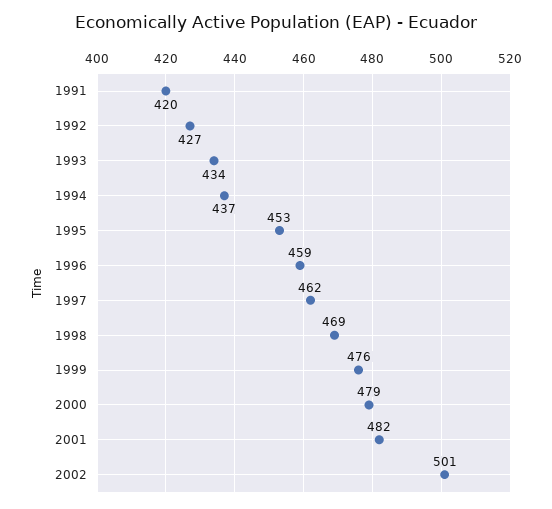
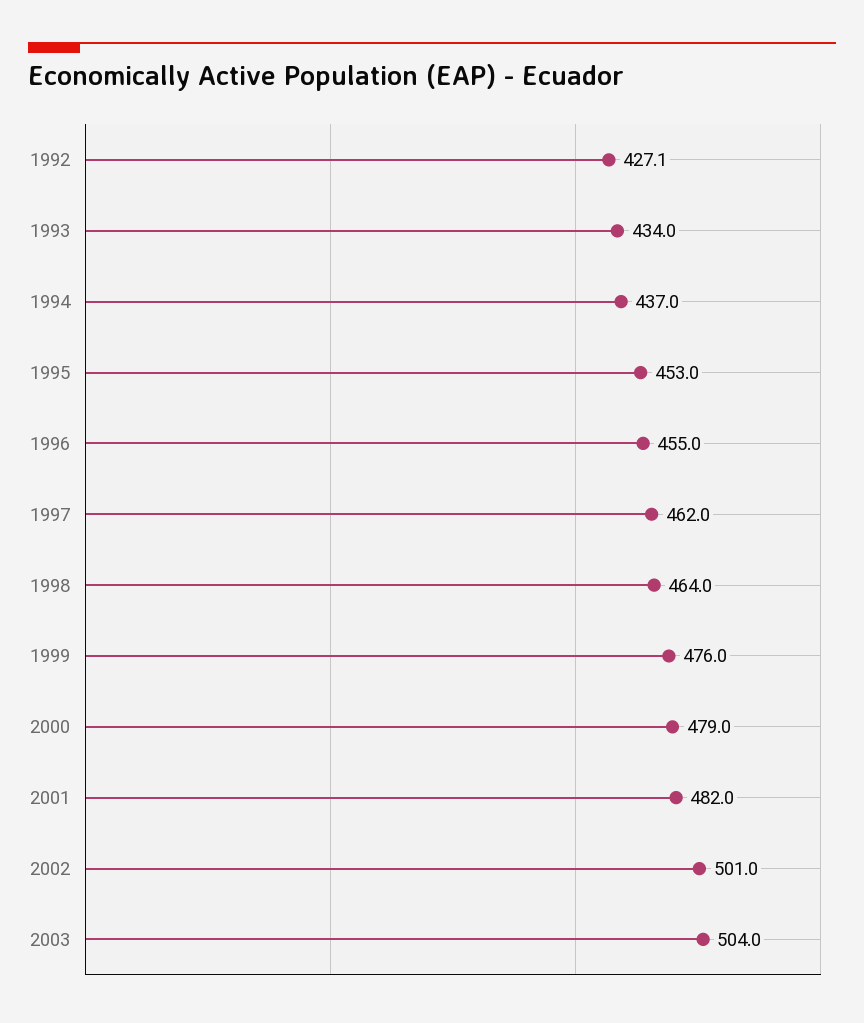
1991: 420 -> none
1996: 459 -> 455
1998: 469 -> 464
2003: none -> 504

